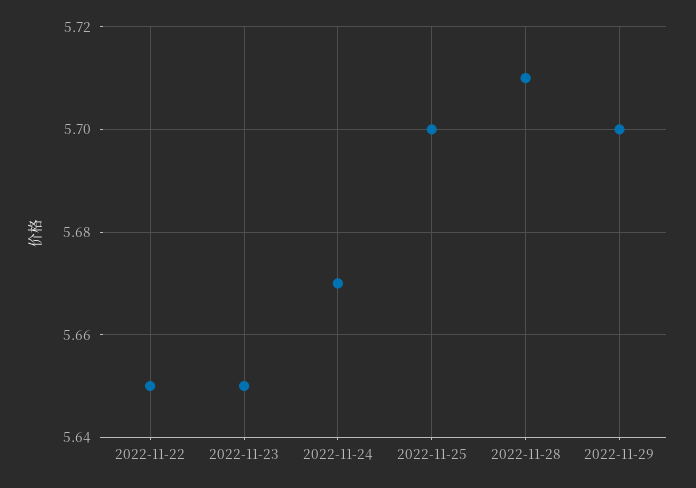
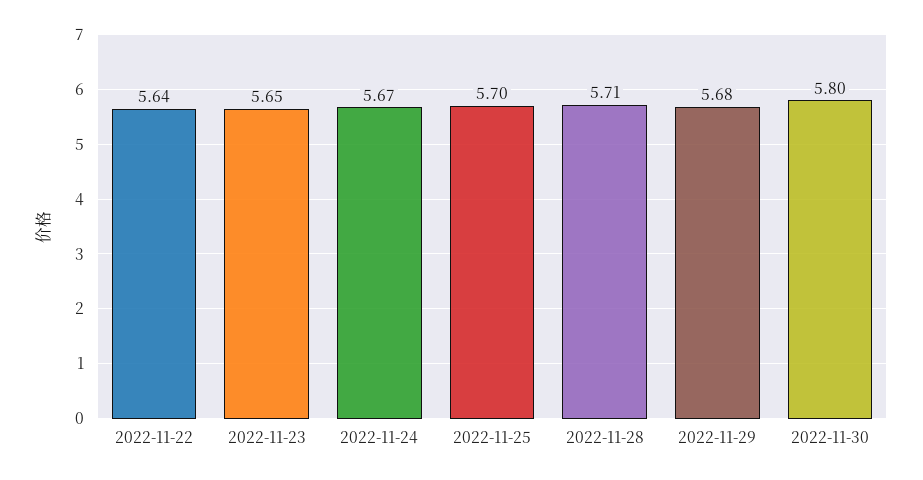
2022-11-22: 5.65 -> 5.64
2022-11-29: 5.7 -> 5.68
2022-11-30: none -> 5.8

